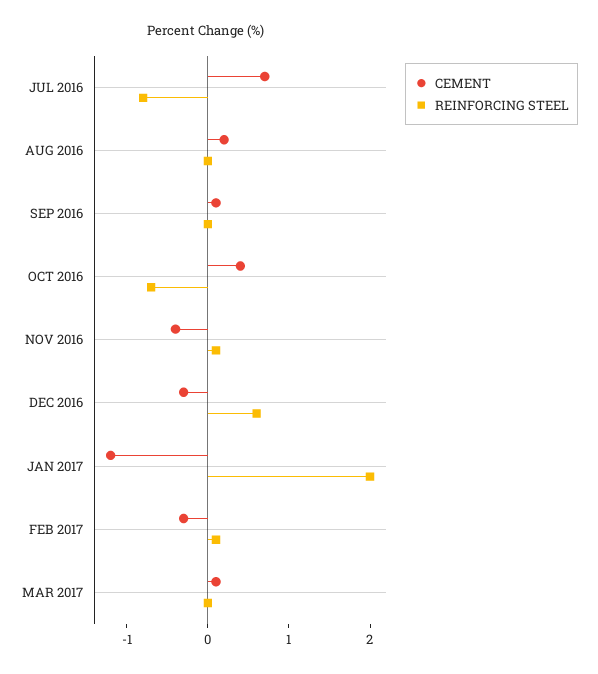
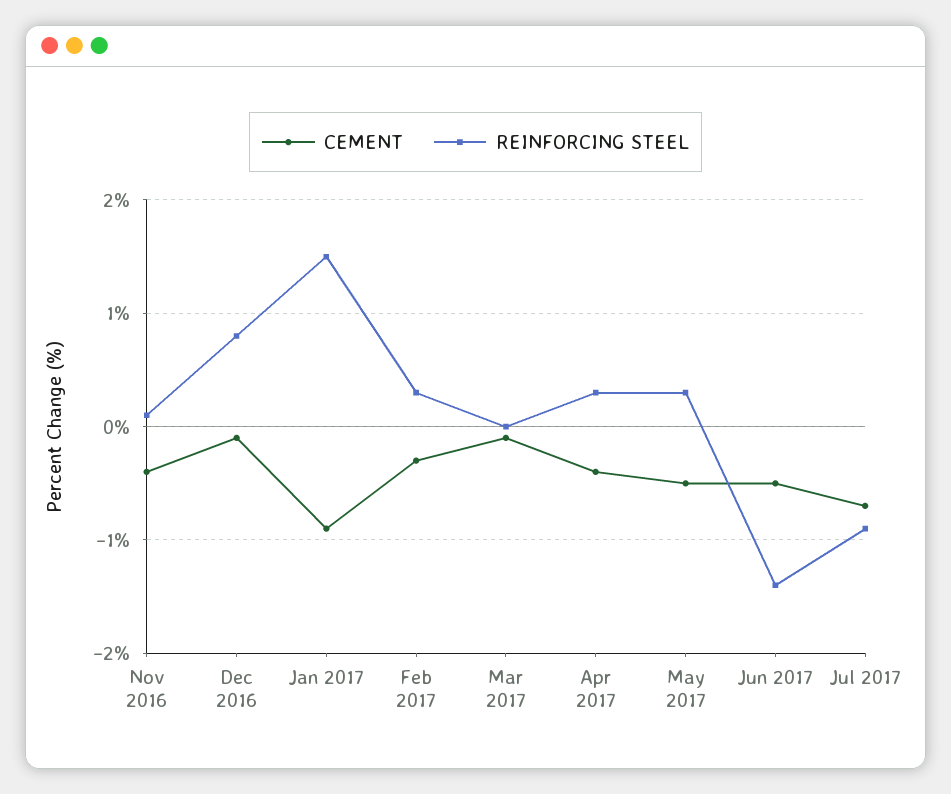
CEMENT, JUL 2016: 0.7 -> none
REINFORCING STEEL, JUL 2016: -0.8 -> none
CEMENT, AUG 2016: 0.2 -> none
REINFORCING STEEL, AUG 2016: 0 -> none
CEMENT, SEP 2016: 0.1 -> none
REINFORCING STEEL, SEP 2016: 0 -> none
CEMENT, OCT 2016: 0.4 -> none
REINFORCING STEEL, OCT 2016: -0.7 -> none
CEMENT, DEC 2016: -0.3 -> -0.1
REINFORCING STEEL, DEC 2016: 0.6 -> 0.8
CEMENT, JAN 2017: -1.2 -> -0.9
REINFORCING STEEL, JAN 2017: 2 -> 1.5
REINFORCING STEEL, FEB 2017: 0.1 -> 0.3
CEMENT, MAR 2017: 0.1 -> -0.1
CEMENT, Apr 2017: none -> -0.4
REINFORCING STEEL, Apr 2017: none -> 0.3
CEMENT, May 2017: none -> -0.5
REINFORCING STEEL, May 2017: none -> 0.3
CEMENT, Jun 2017: none -> -0.5
REINFORCING STEEL, Jun 2017: none -> -1.4
CEMENT, Jul 2017: none -> -0.7
REINFORCING STEEL, Jul 2017: none -> -0.9

